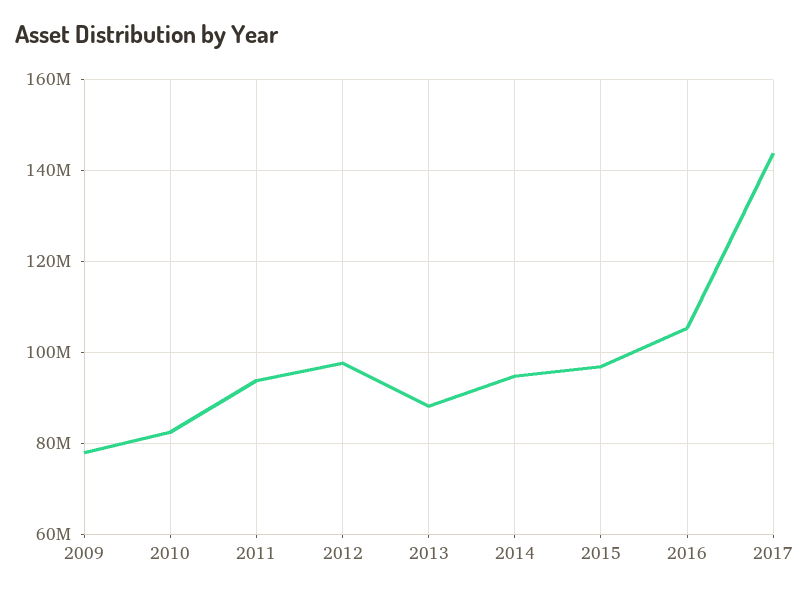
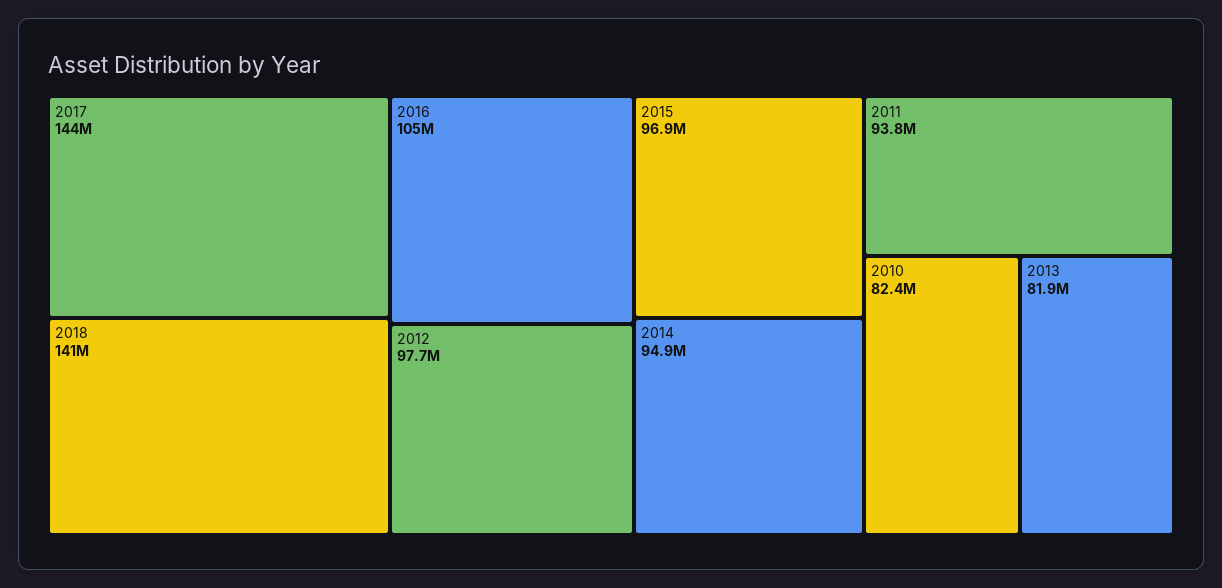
2009: 78000000 -> none
2013: 88000000 -> 81900000
2018: none -> 141000000

